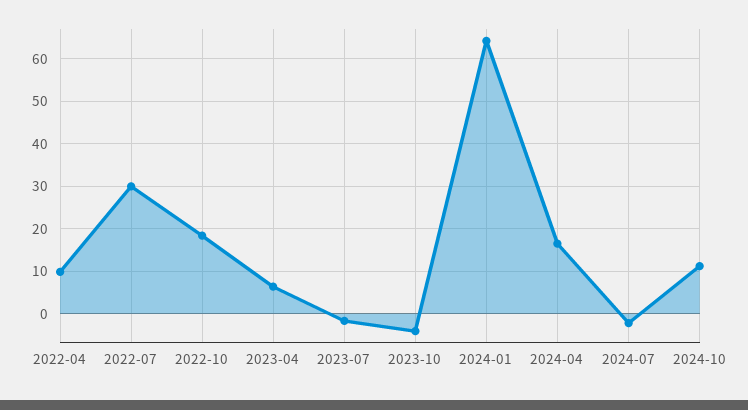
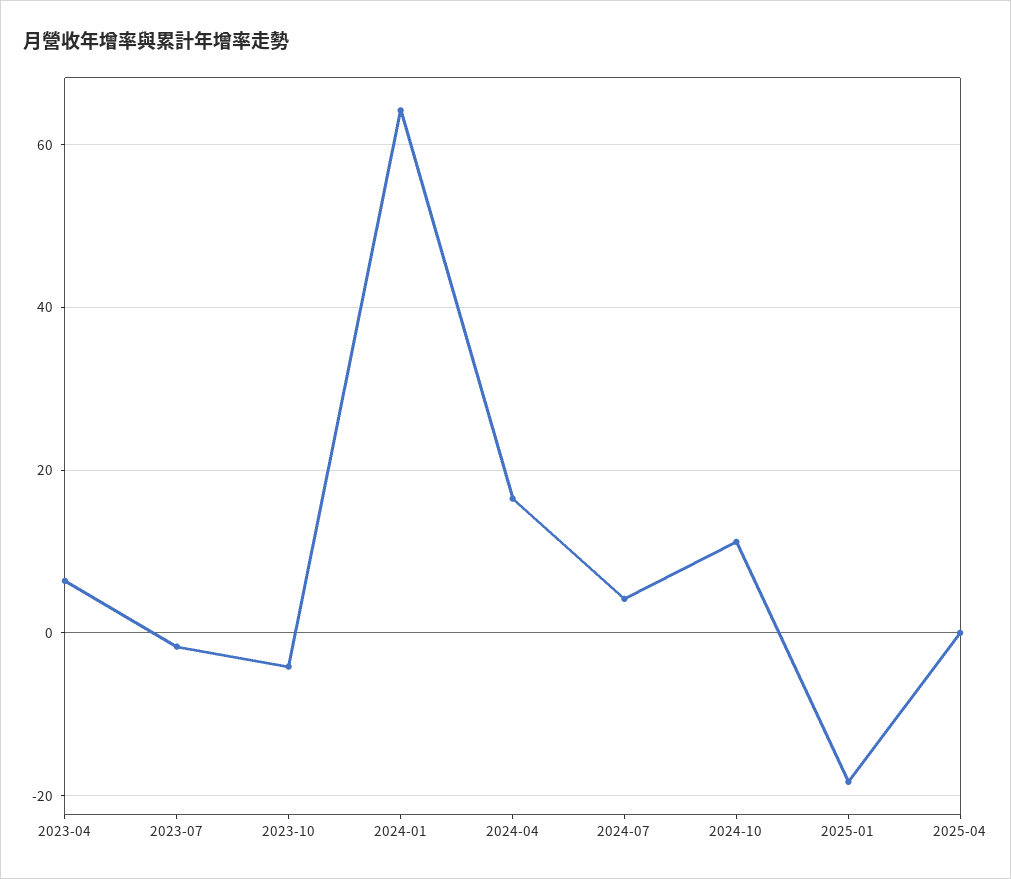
2022-04: 10 -> none
2022-07: 30 -> none
2022-10: 18 -> none
2024-07: -2 -> 4
2025-01: none -> -18
2025-04: none -> 0

